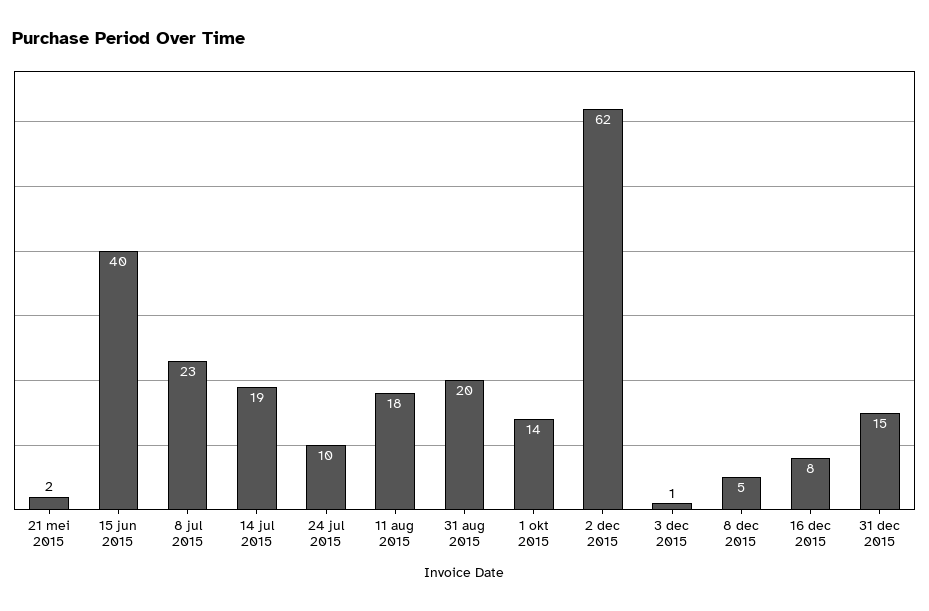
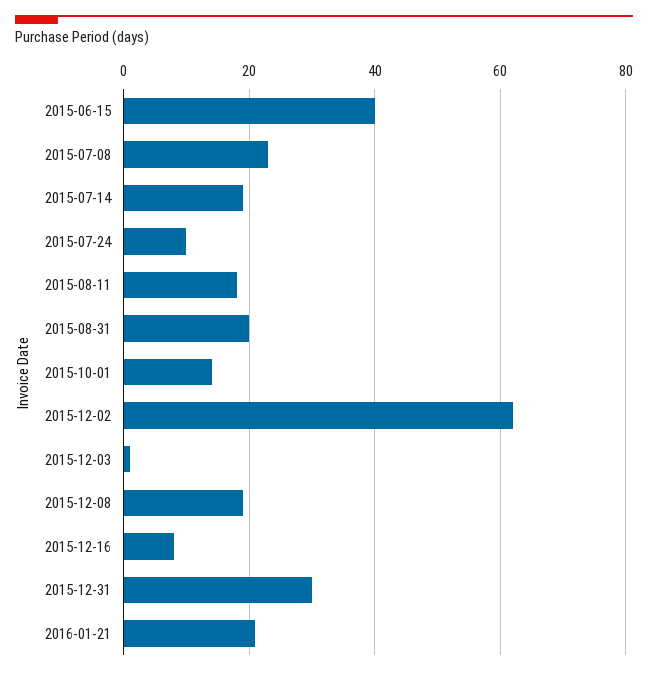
21 mei 2015: 2 -> none
8 dec 2015: 5 -> 20
31 dec 2015: 15 -> 30
2016-01-21: none -> 20

